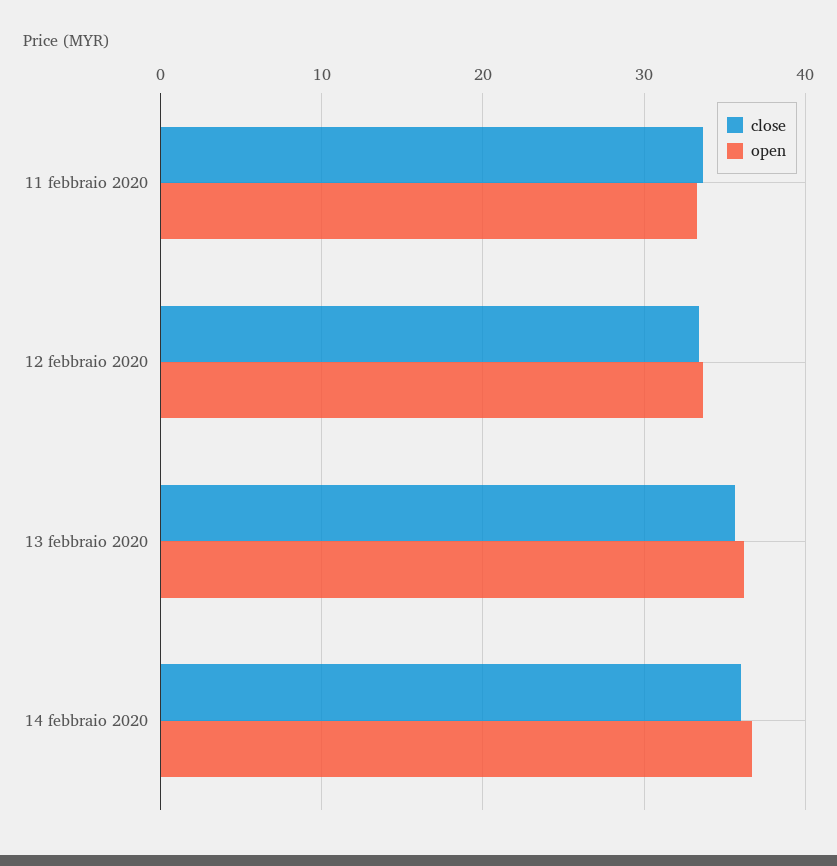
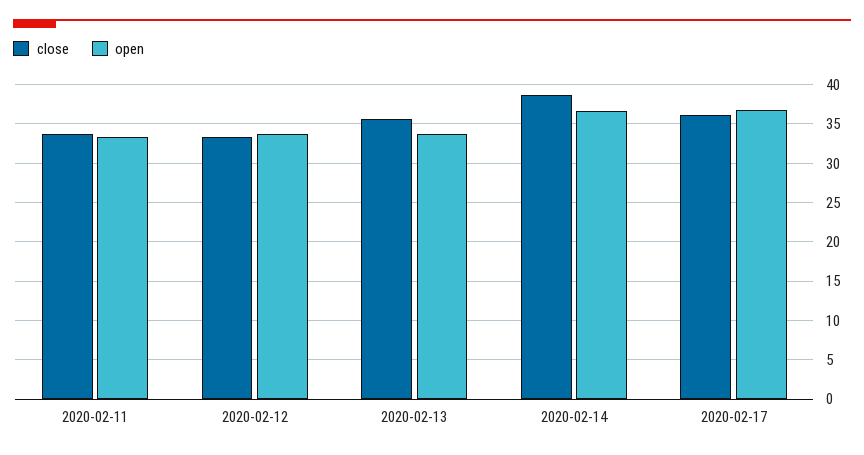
open, 13 febbraio 2020: 36 -> 34
close, 14 febbraio 2020: 36 -> 39
close, 2020-02-17: none -> 36
open, 2020-02-17: none -> 37

